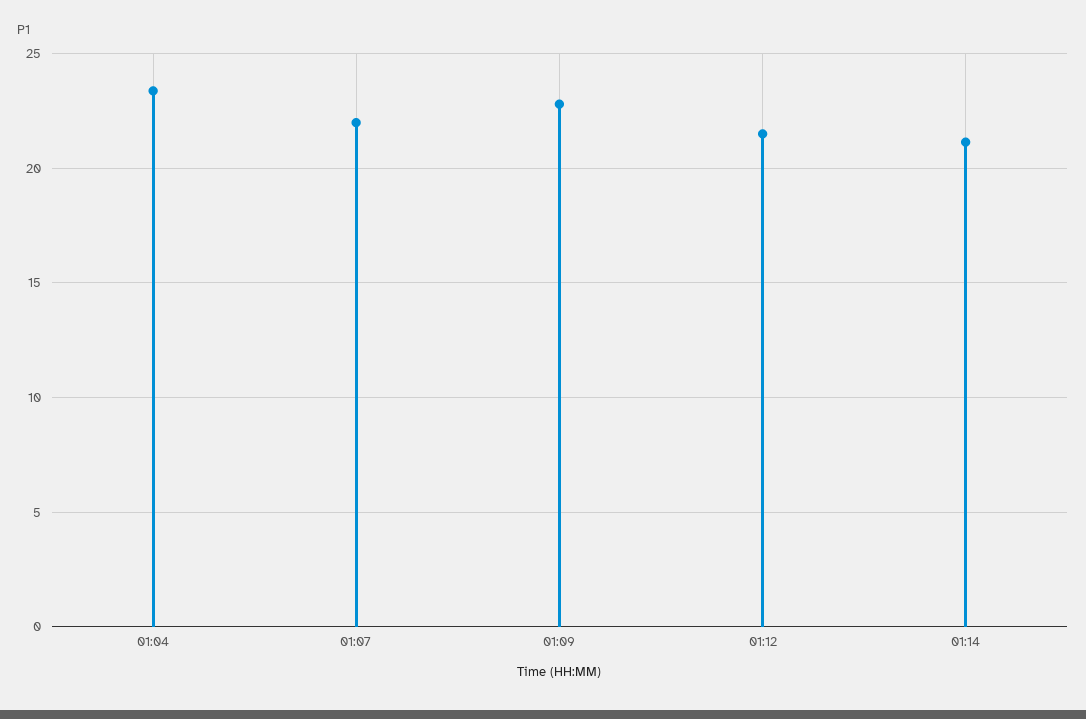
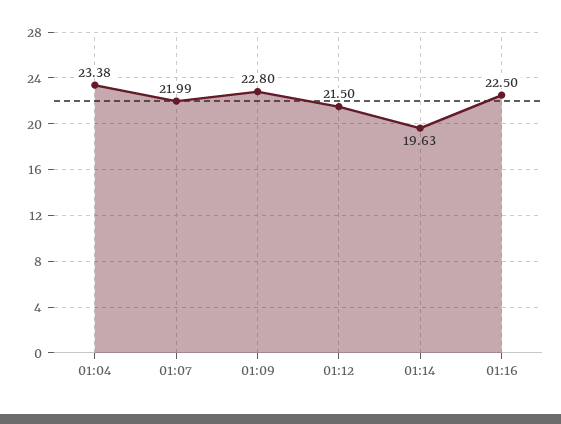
01:14: 21 -> 19.63
01:16: none -> 22.5

